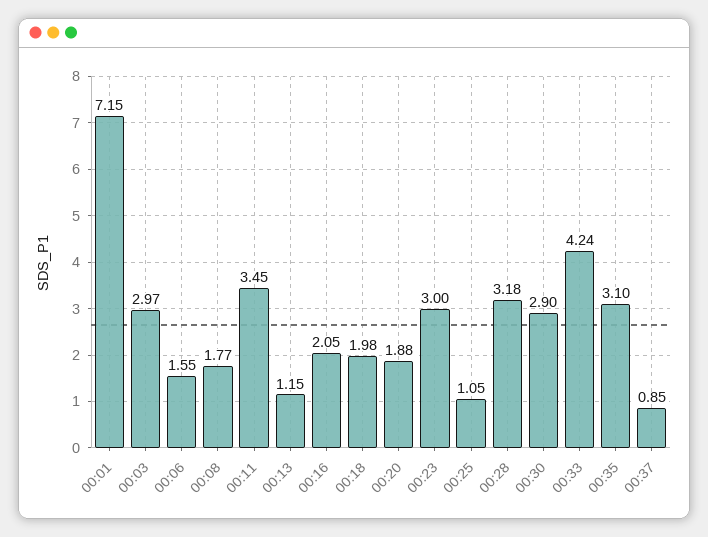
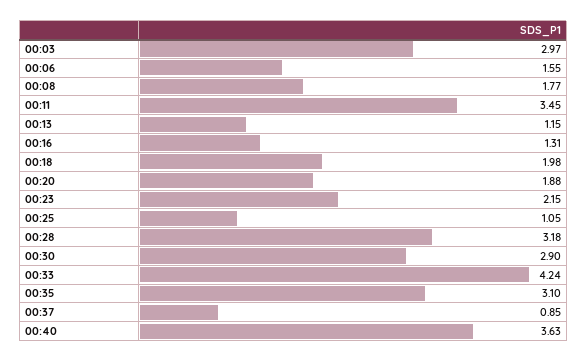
00:01: 7.15 -> none
00:16: 2.05 -> 1.31
00:23: 3 -> 2.15
00:40: none -> 3.63

